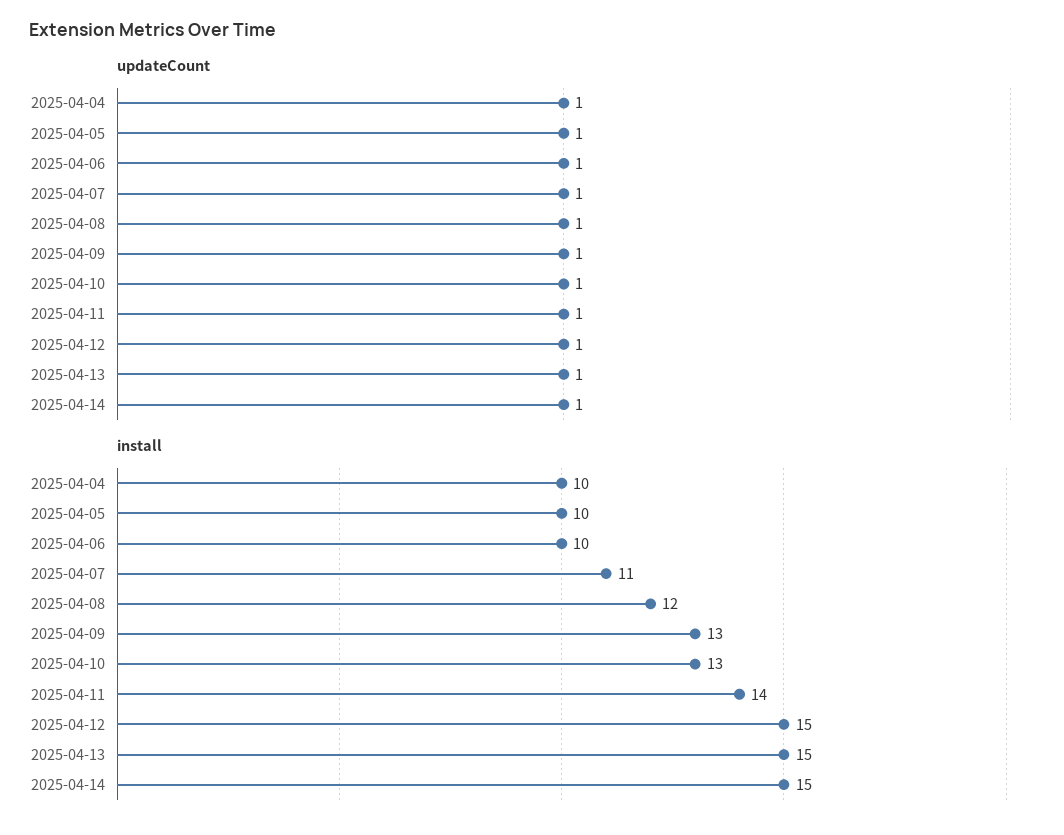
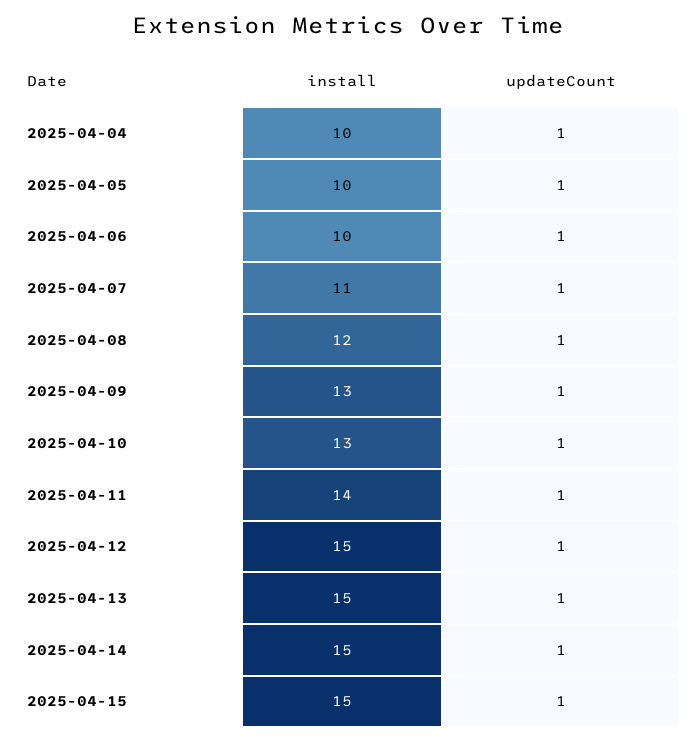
install, 2025-04-15: none -> 15
updateCount, 2025-04-15: none -> 1

